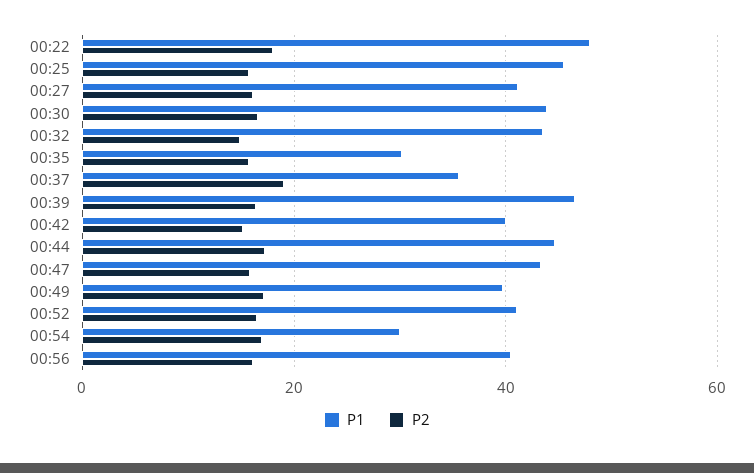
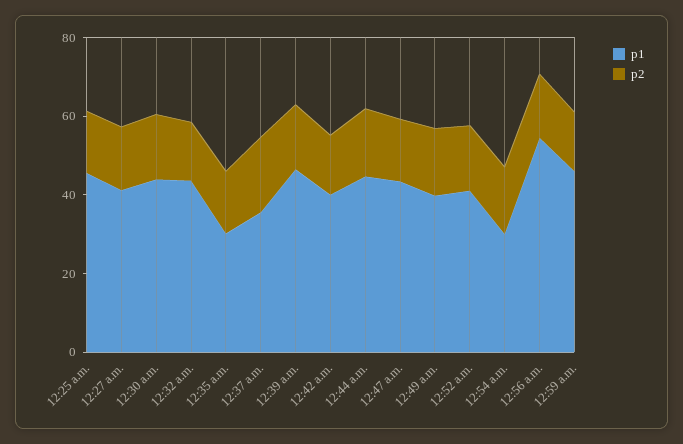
P1, 00:22: 48 -> none
P2, 00:22: 18 -> none
P1, 00:56: 40 -> 55
P1, 12:59 a.m.: none -> 45
P2, 12:59 a.m.: none -> 15

